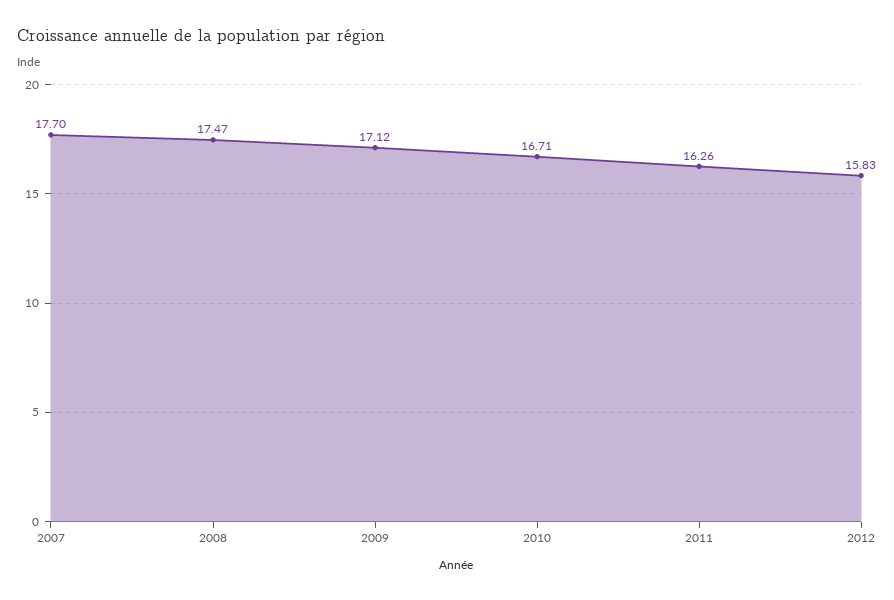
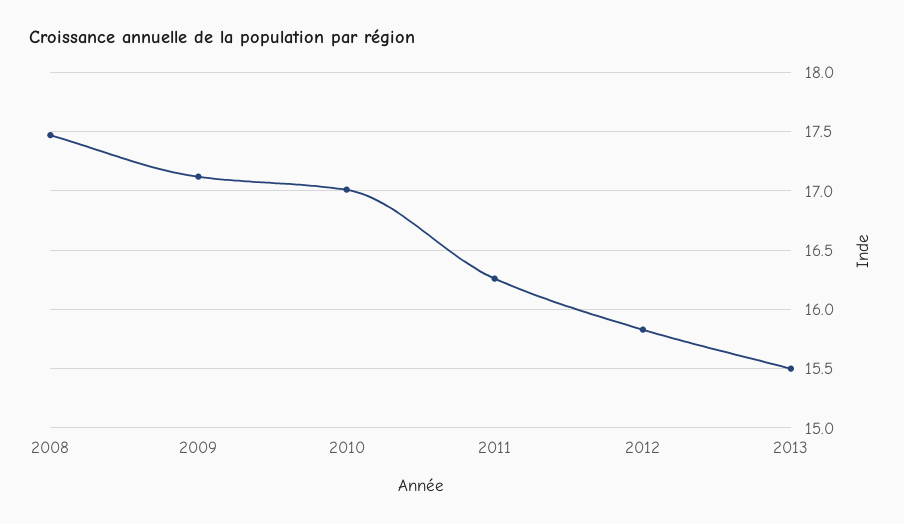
2007: 17.7 -> none
2010: 16.71 -> 17
2013: none -> 15.5

